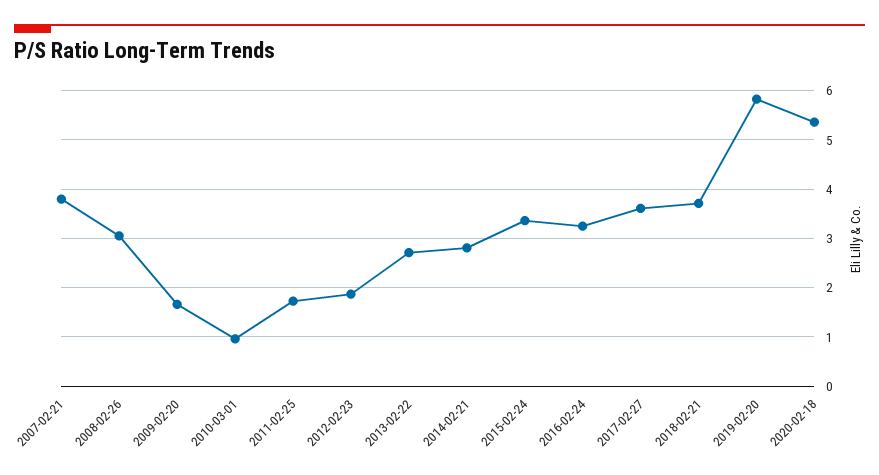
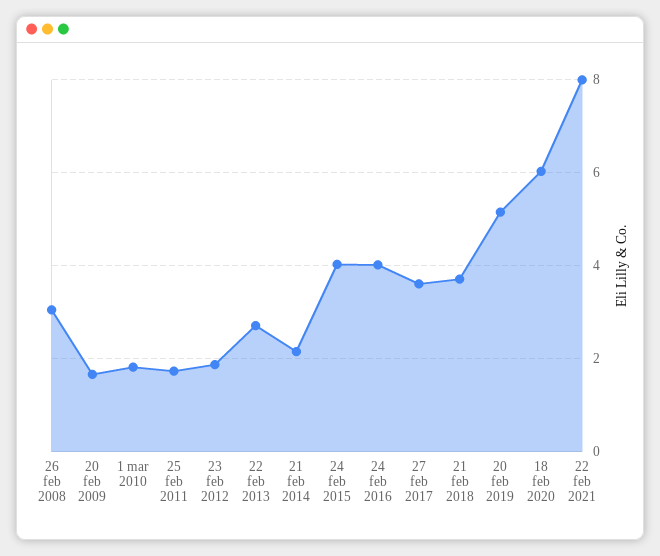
2007-02-21: 3.8 -> none
2010-03-01: 1 -> 1.8
2014-02-21: 2.8 -> 2.2
2015-02-24: 3.4 -> 4
2016-02-24: 3.2 -> 4
2019-02-20: 5.8 -> 5.2
2020-02-18: 5.4 -> 6
22 feb 2021: none -> 8

